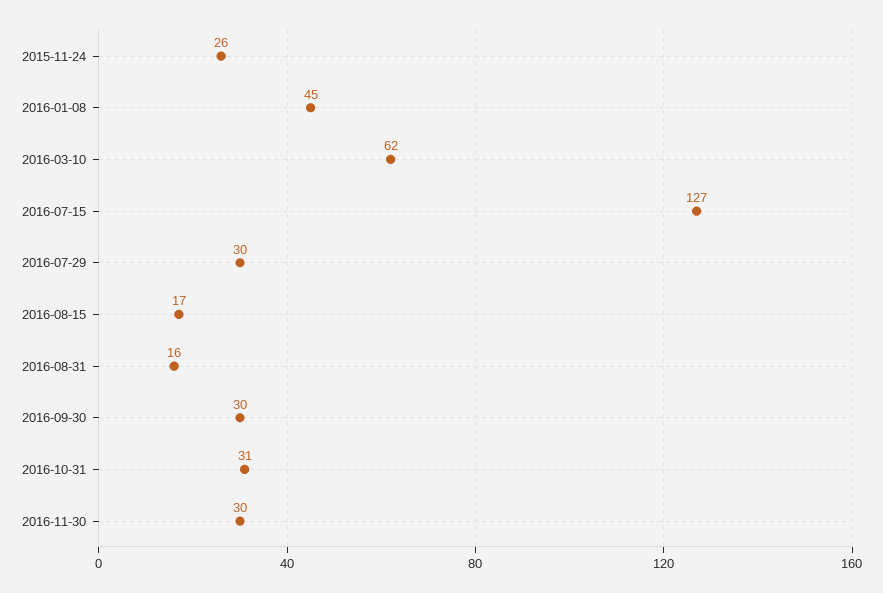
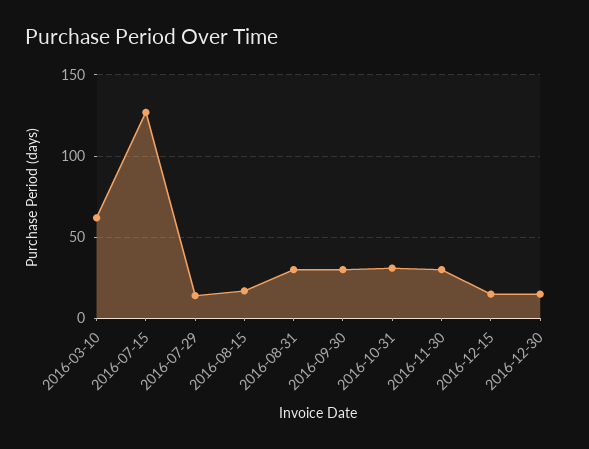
2015-11-24: 26 -> none
2016-01-08: 45 -> none
2016-07-29: 30 -> 15
2016-08-31: 16 -> 30
2016-12-15: none -> 15
2016-12-30: none -> 15

